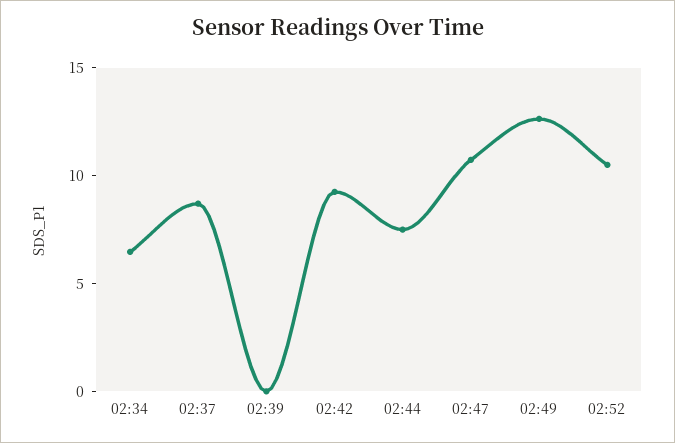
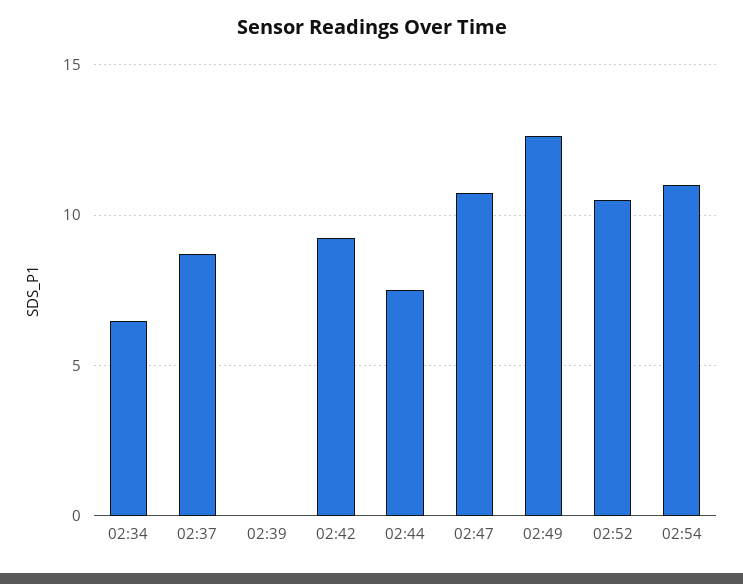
02:54: none -> 11

